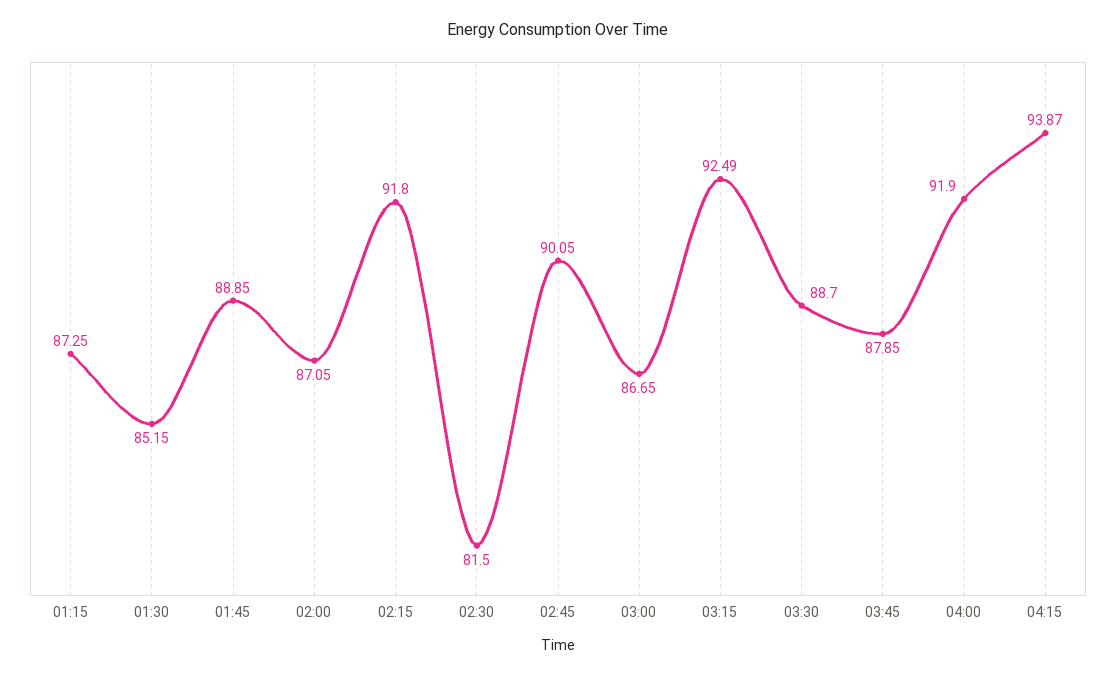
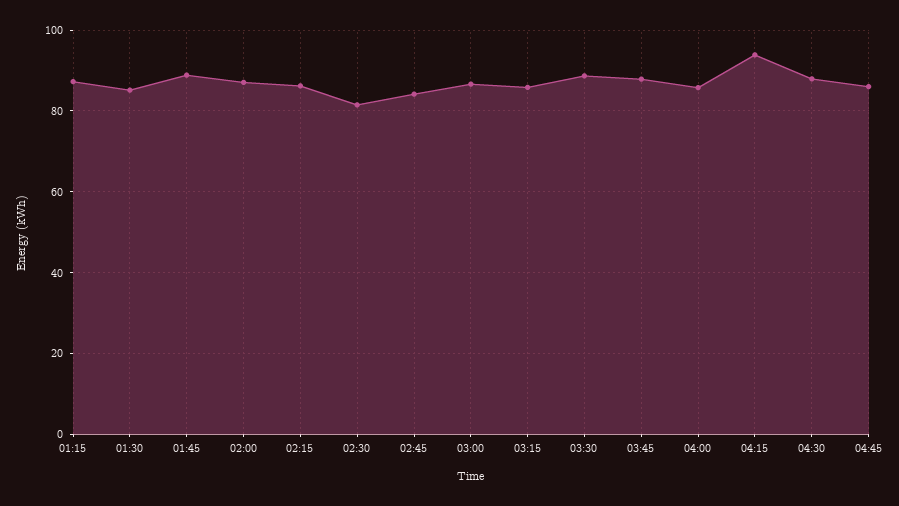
02:15: 91.8 -> 86
02:45: 90.05 -> 84
03:15: 92.49 -> 86
04:00: 91.9 -> 86
04:30: none -> 88
04:45: none -> 86

